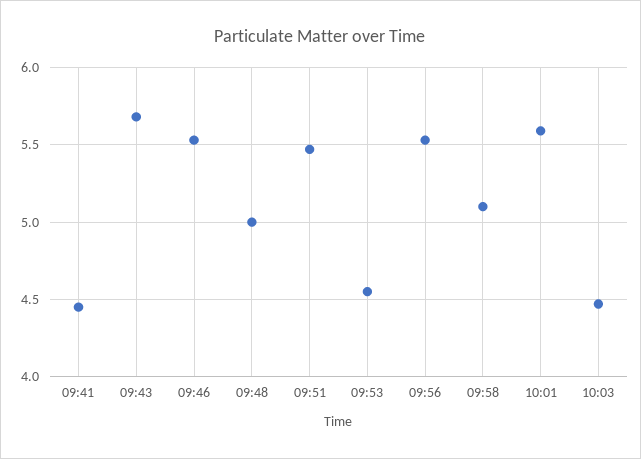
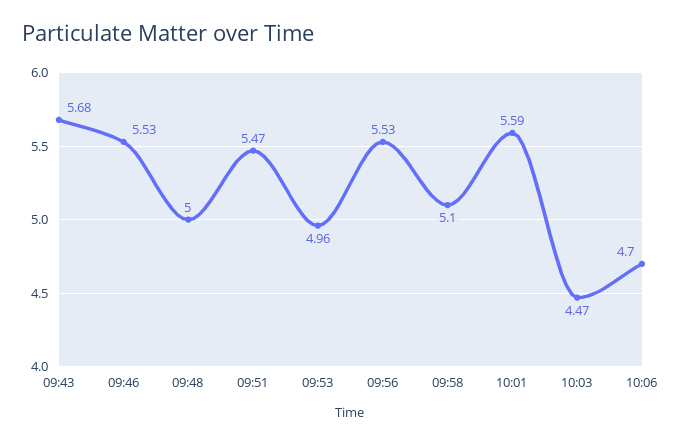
09:41: 4.45 -> none
09:53: 4.55 -> 4.96
10:06: none -> 4.7

